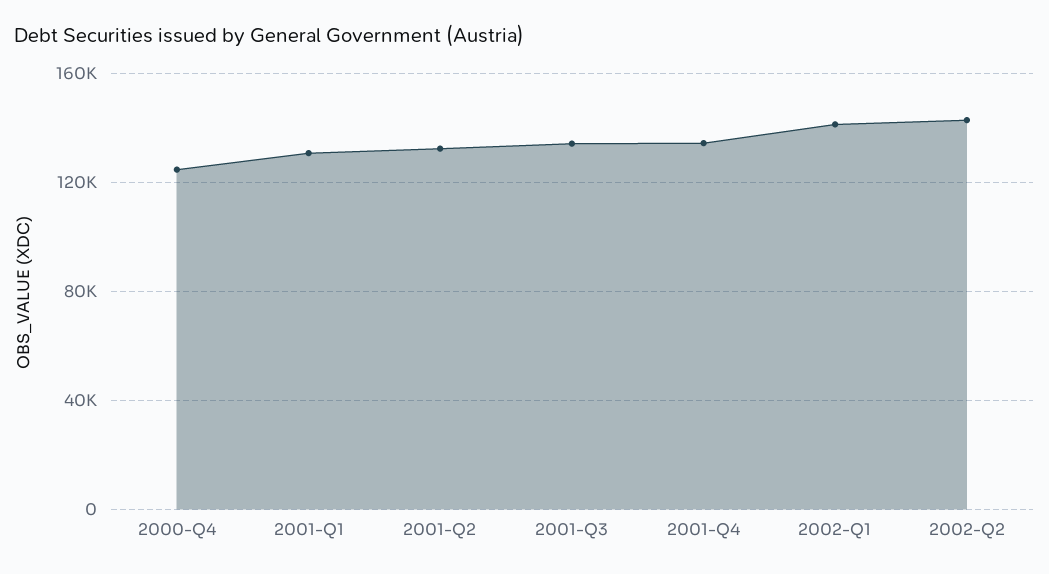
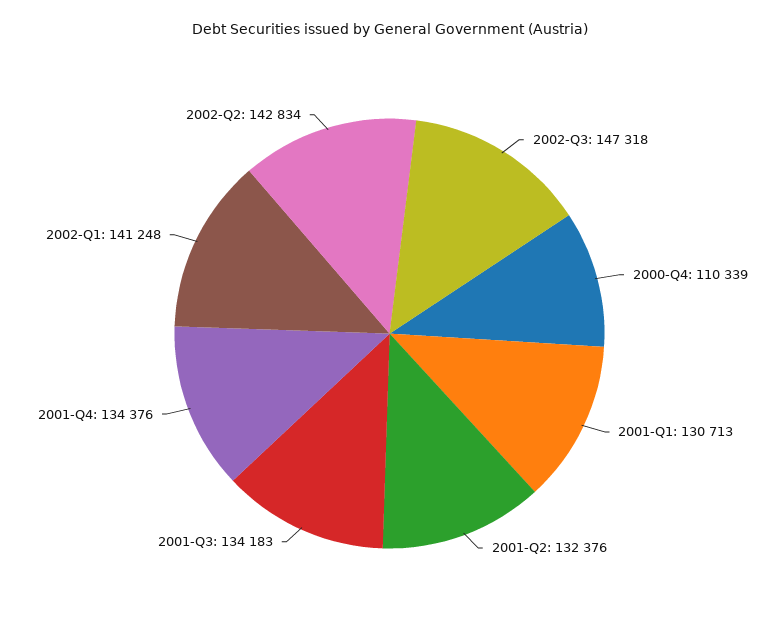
2000-Q4: 125000 -> 110339
2002-Q3: none -> 147318

